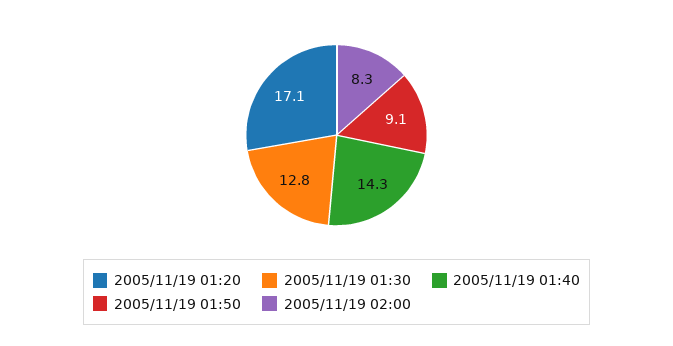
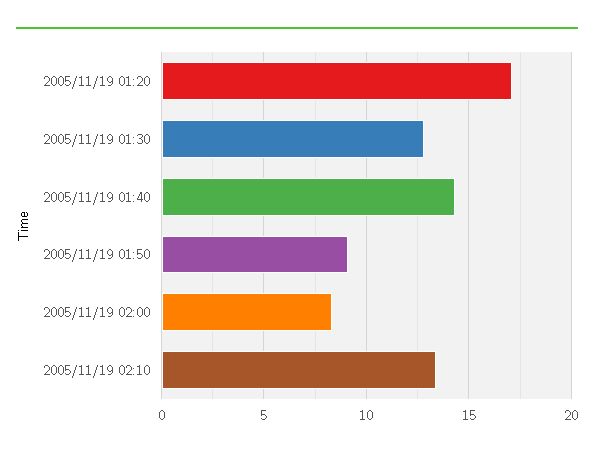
2005/11/19 02:10: none -> 13.5

